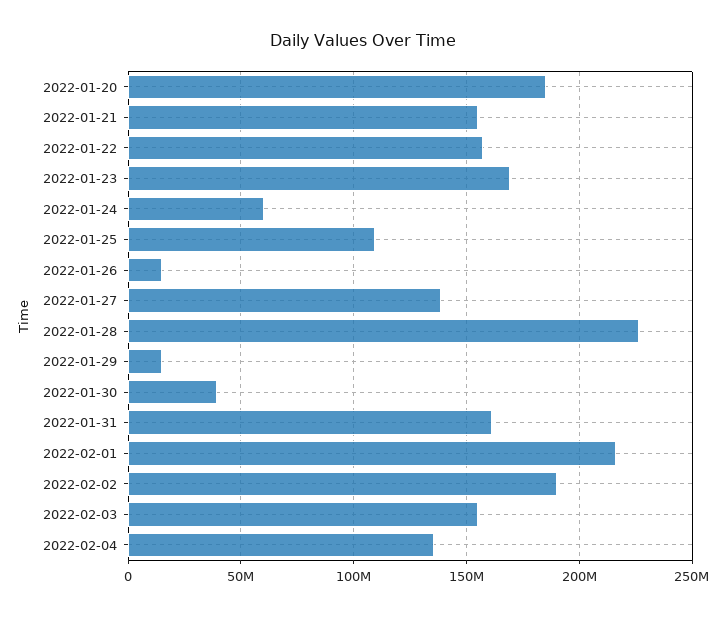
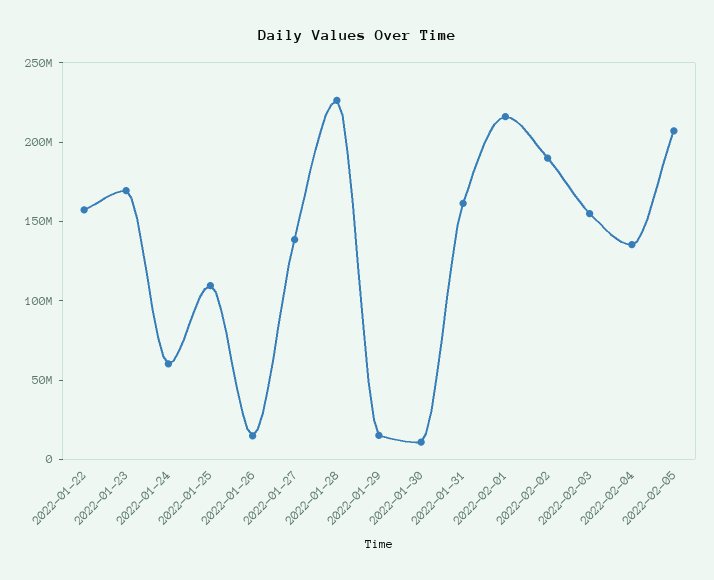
2022-01-20: 185000000 -> none
2022-01-21: 155000000 -> none
2022-01-30: 40000000 -> 10000000
2022-02-05: none -> 210000000

